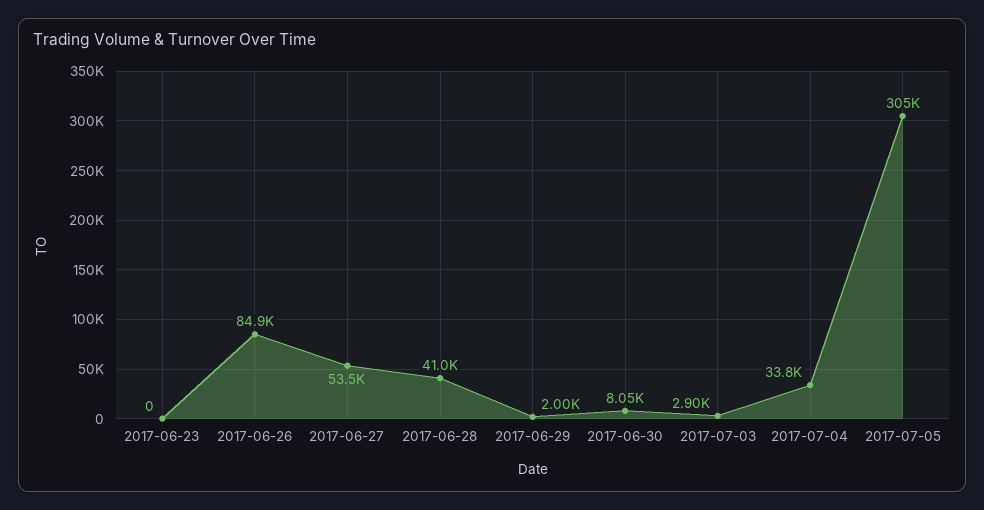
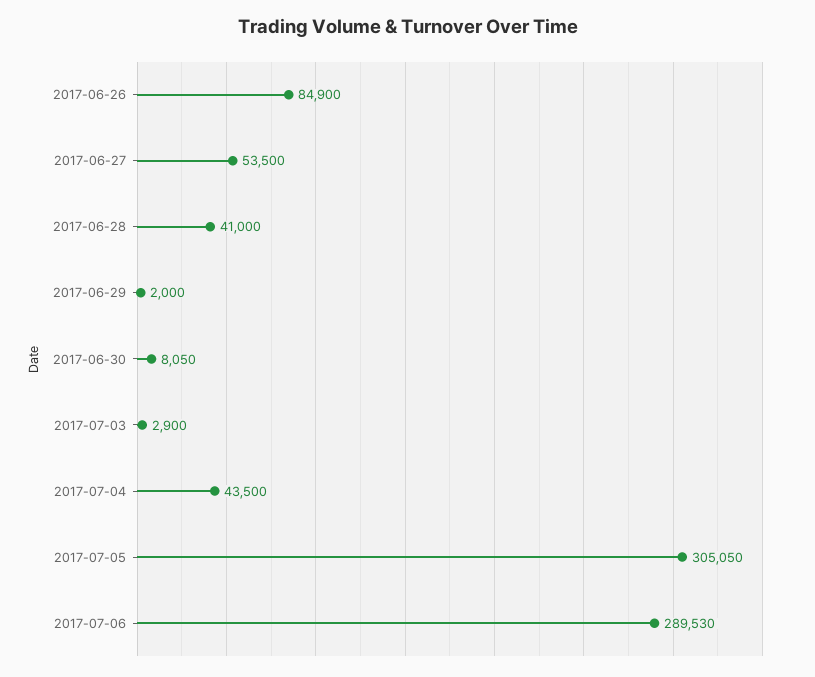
2017-06-23: 0 -> none
2017-07-04: 33800 -> 43500
2017-07-06: none -> 289530

